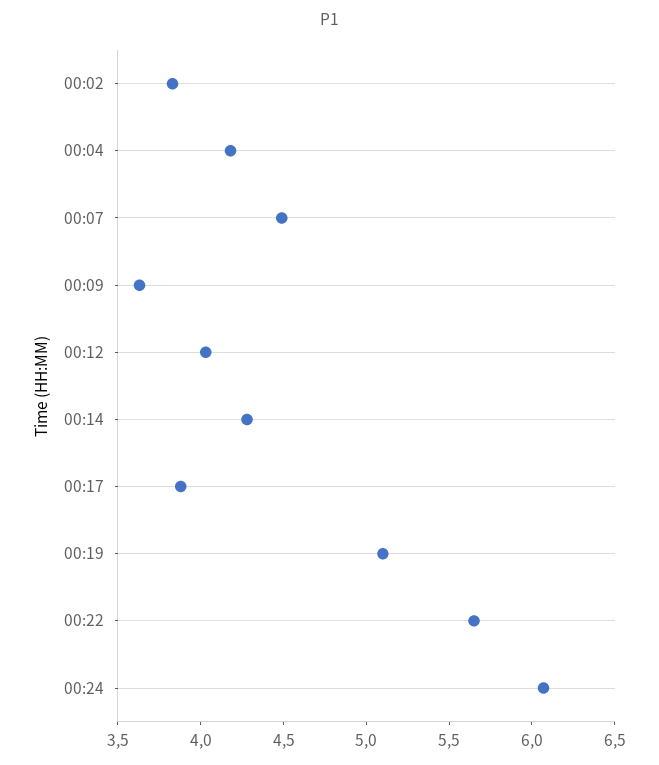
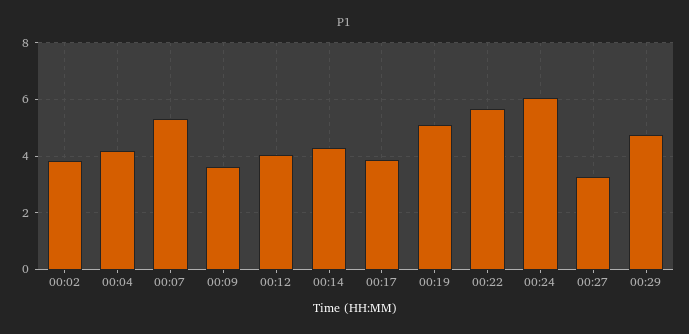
00:07: 4.5 -> 5.25
00:27: none -> 3.25
00:29: none -> 4.75

